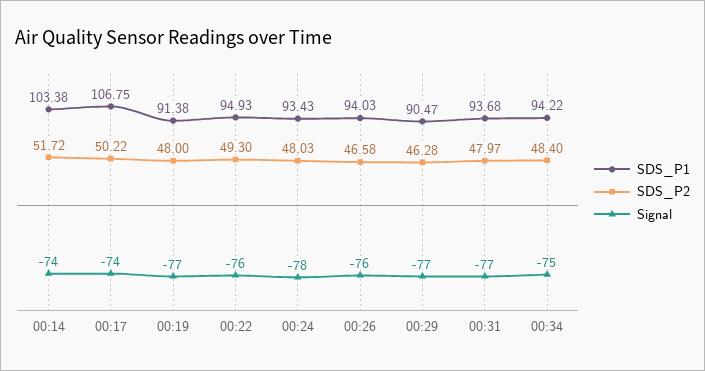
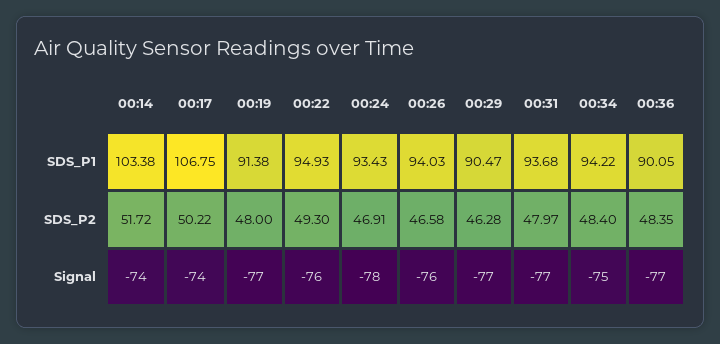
SDS_P2, 00:24: 48.03 -> 46.91
SDS_P1, 00:36: none -> 90.05
SDS_P2, 00:36: none -> 48.35
Signal, 00:36: none -> -77

